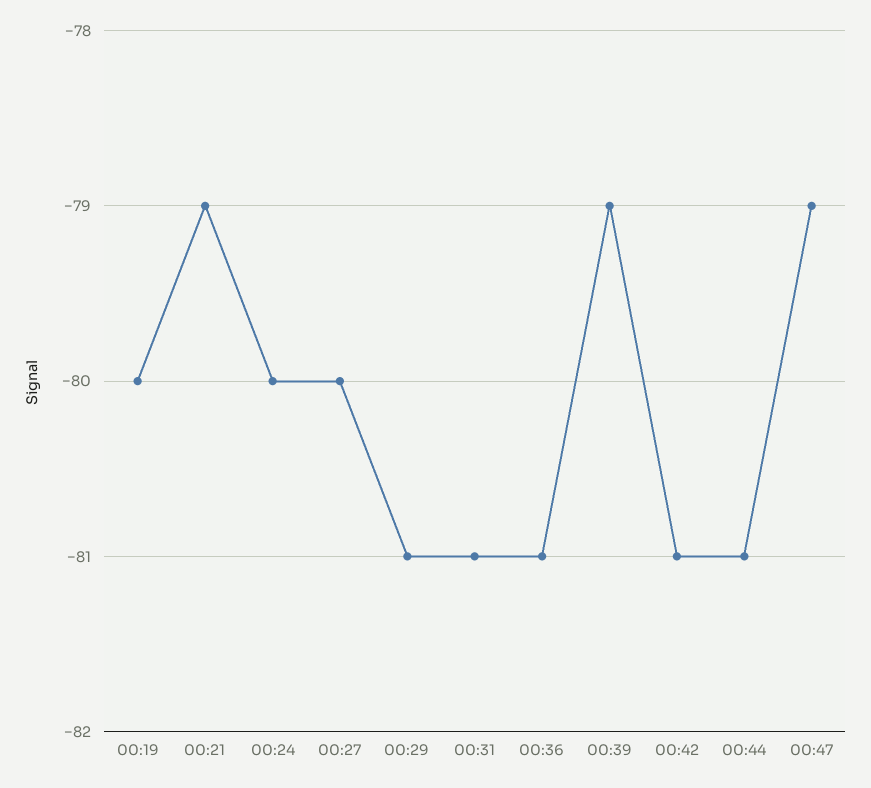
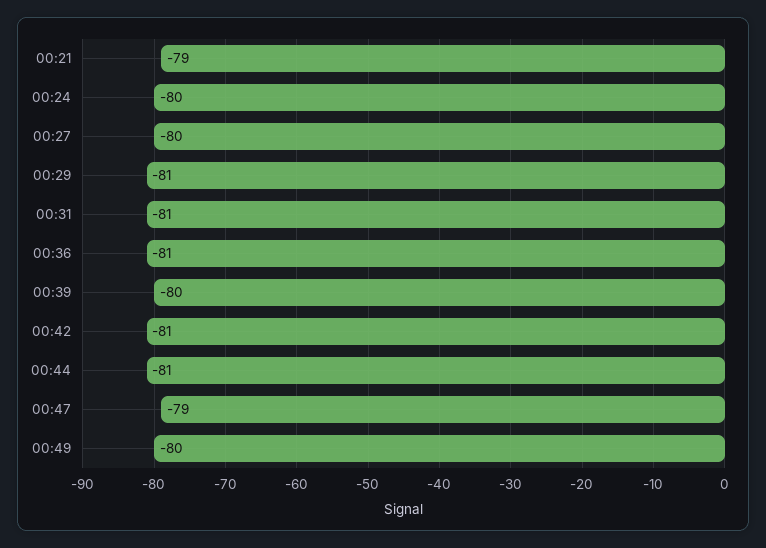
00:19: -80 -> none
00:39: -79 -> -80
00:49: none -> -80

